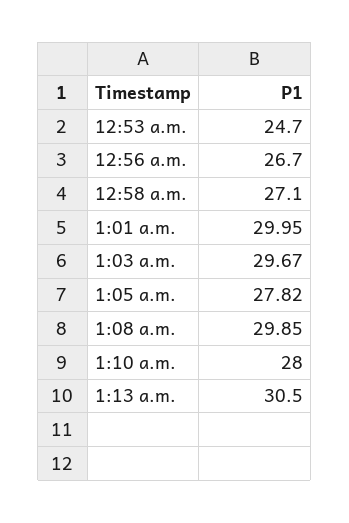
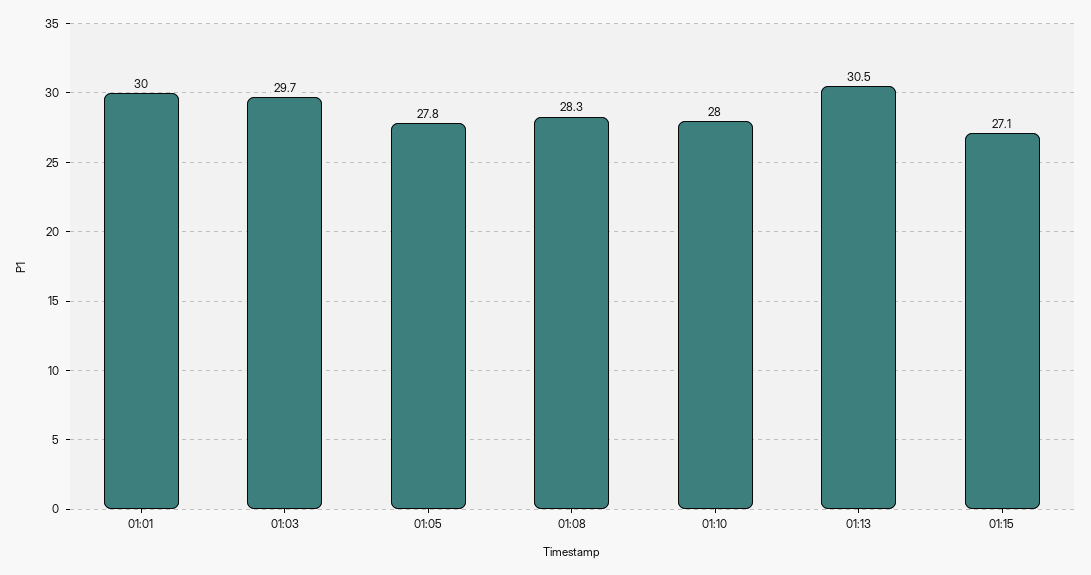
12:53 a.m.: 24.7 -> none
12:56 a.m.: 26.7 -> none
12:58 a.m.: 27.1 -> none
1:08 a.m.: 29.85 -> 28.3
01:15: none -> 27.1

